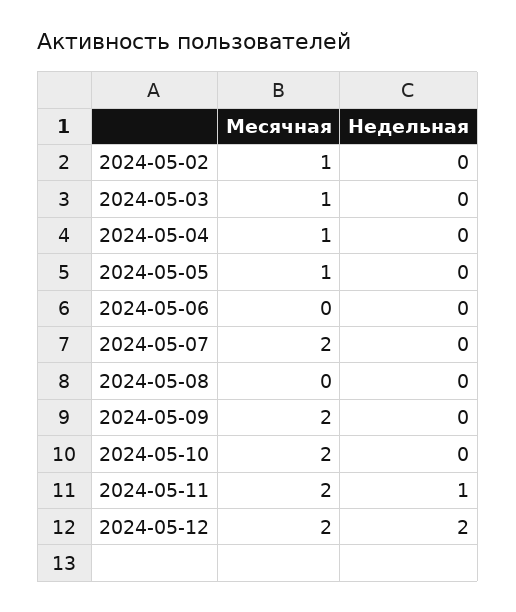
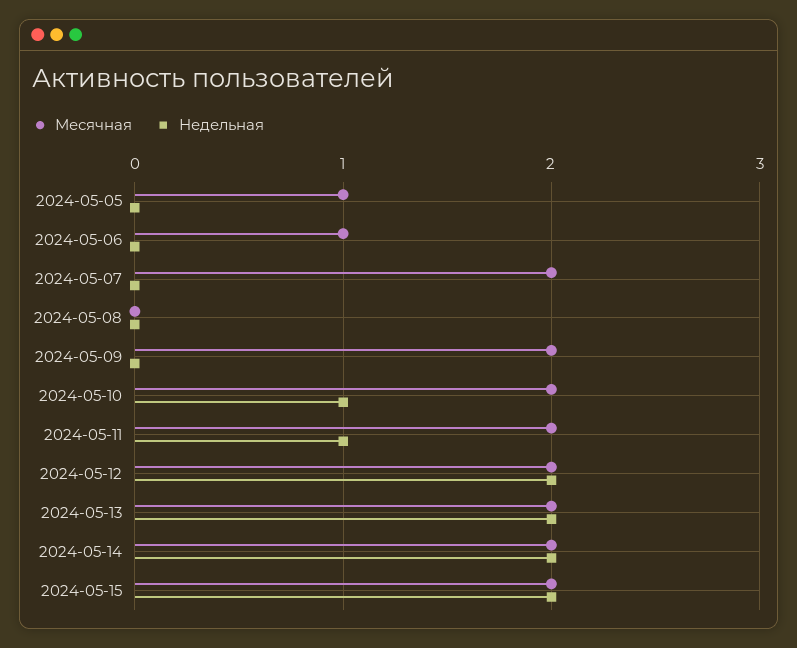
Месячная, 2024-05-02: 1 -> none
Недельная, 2024-05-02: 0 -> none
Месячная, 2024-05-03: 1 -> none
Недельная, 2024-05-03: 0 -> none
Месячная, 2024-05-04: 1 -> none
Недельная, 2024-05-04: 0 -> none
Месячная, 2024-05-06: 0 -> 1
Недельная, 2024-05-10: 0 -> 1
Месячная, 2024-05-13: none -> 2
Недельная, 2024-05-13: none -> 2
Месячная, 2024-05-14: none -> 2
Недельная, 2024-05-14: none -> 2
Месячная, 2024-05-15: none -> 2
Недельная, 2024-05-15: none -> 2

